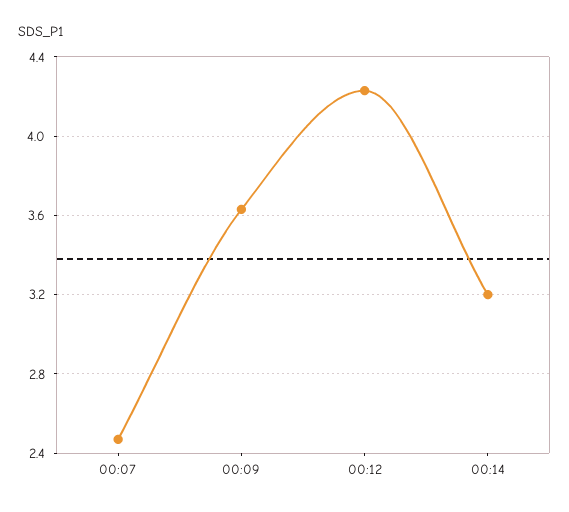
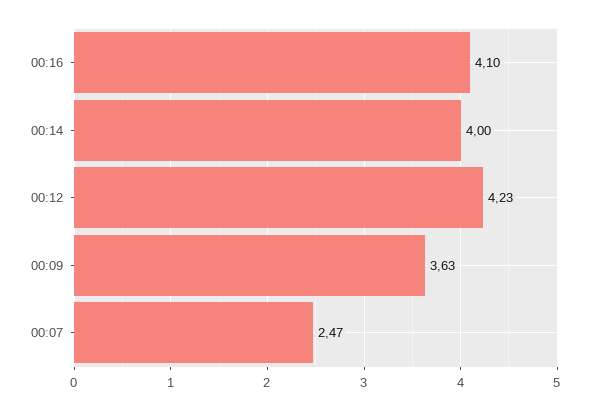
00:14: 3.2 -> 4
00:16: none -> 4.1

